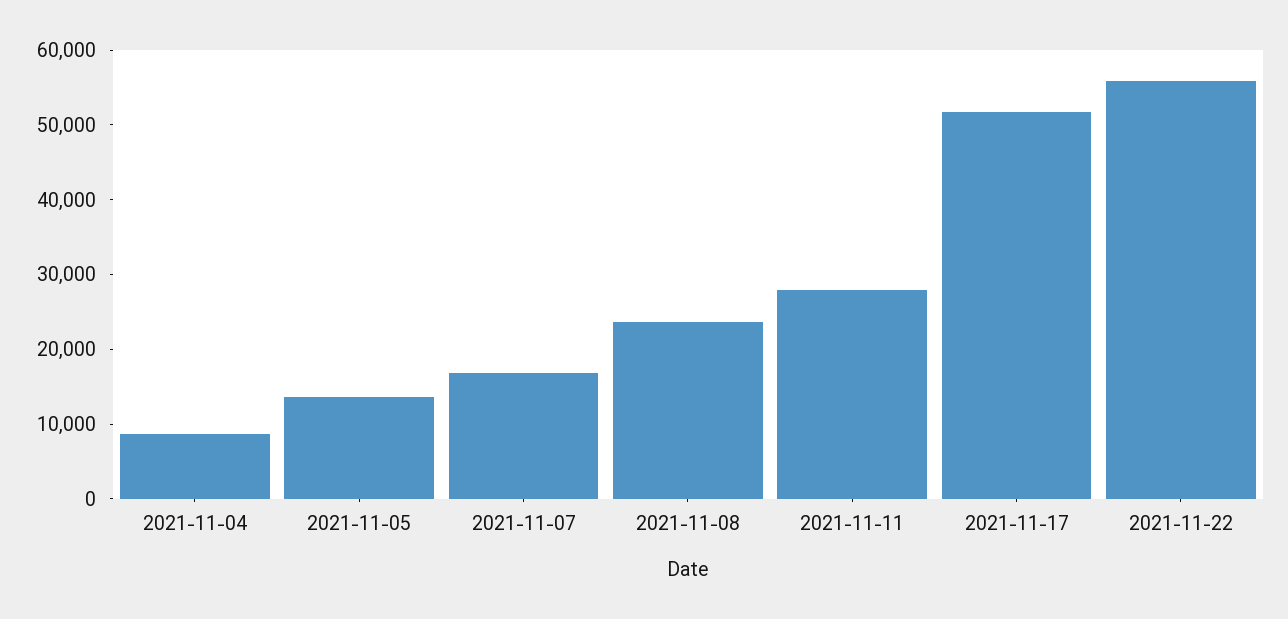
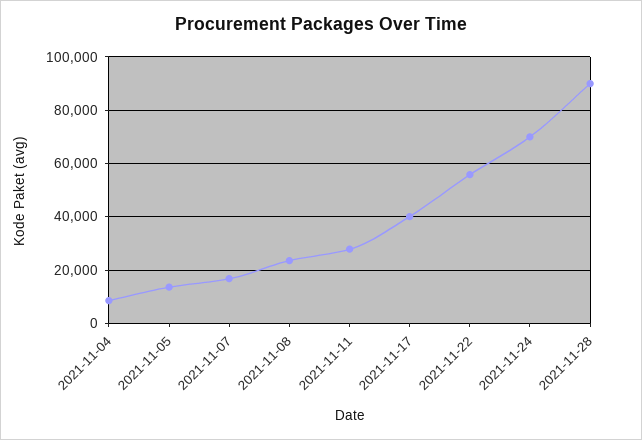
2021-11-17: 52000 -> 40000
2021-11-24: none -> 70000
2021-11-28: none -> 90000

